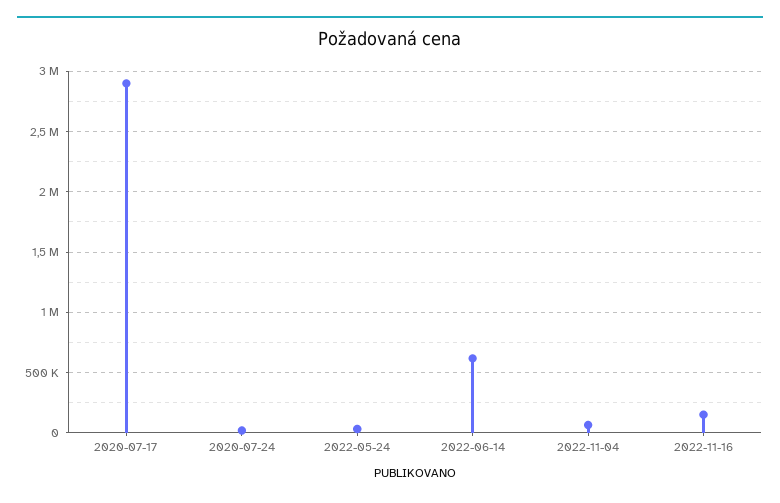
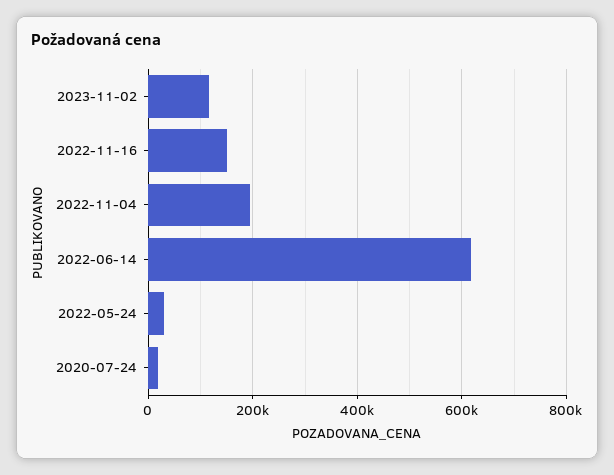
2020-07-17: 2900000 -> none
2022-11-04: 50000 -> 200000
2023-11-02: none -> 120000

